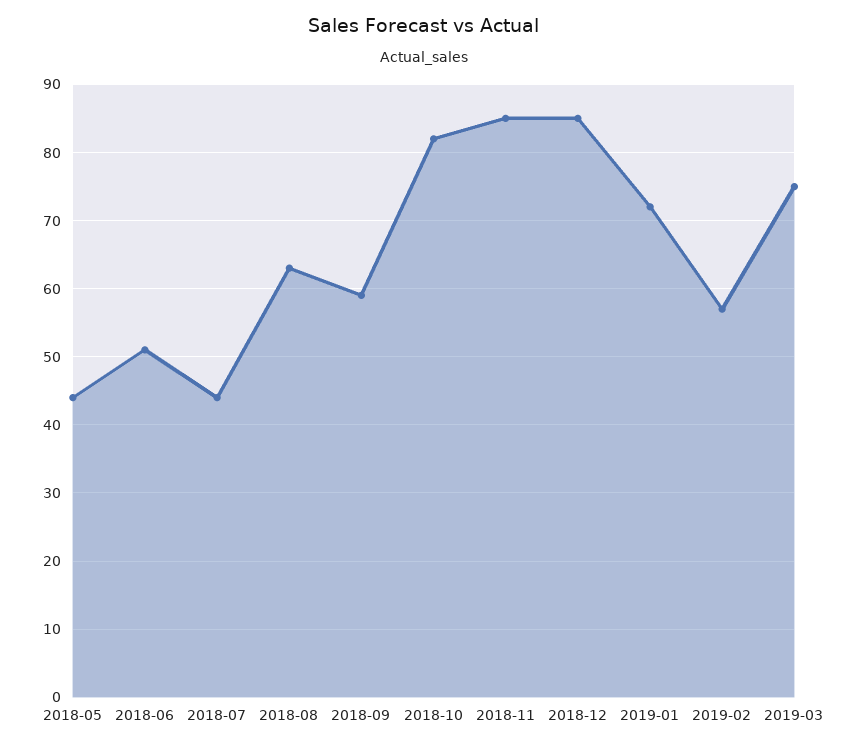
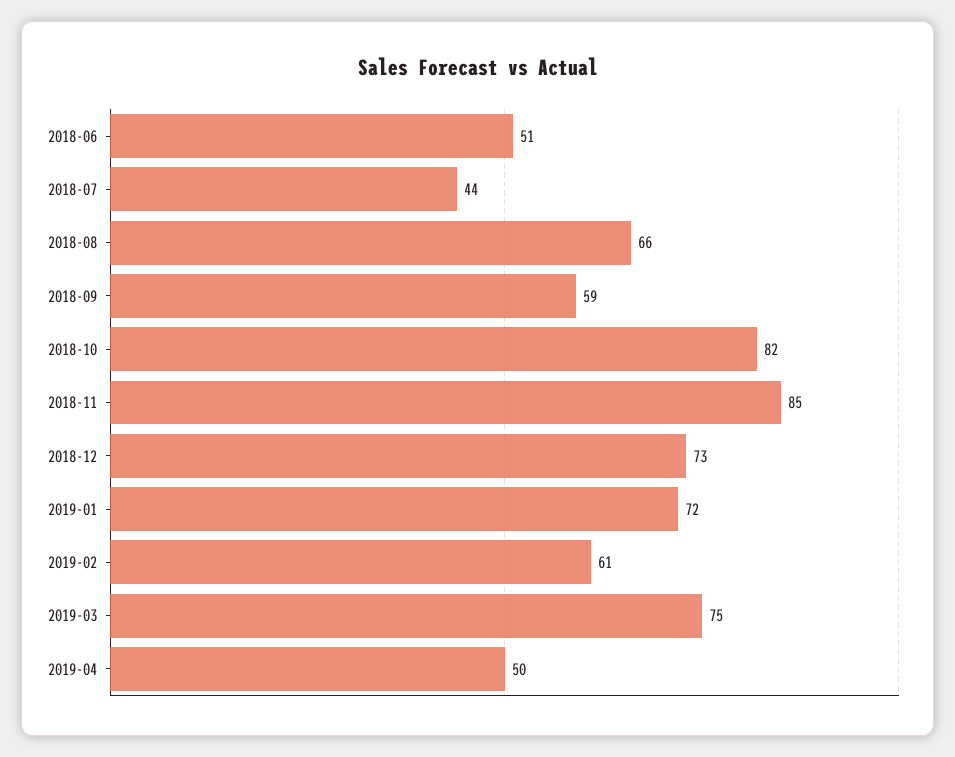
2018-05: 44 -> none
2018-08: 63 -> 66
2018-12: 85 -> 73
2019-02: 57 -> 61
2019-04: none -> 50

